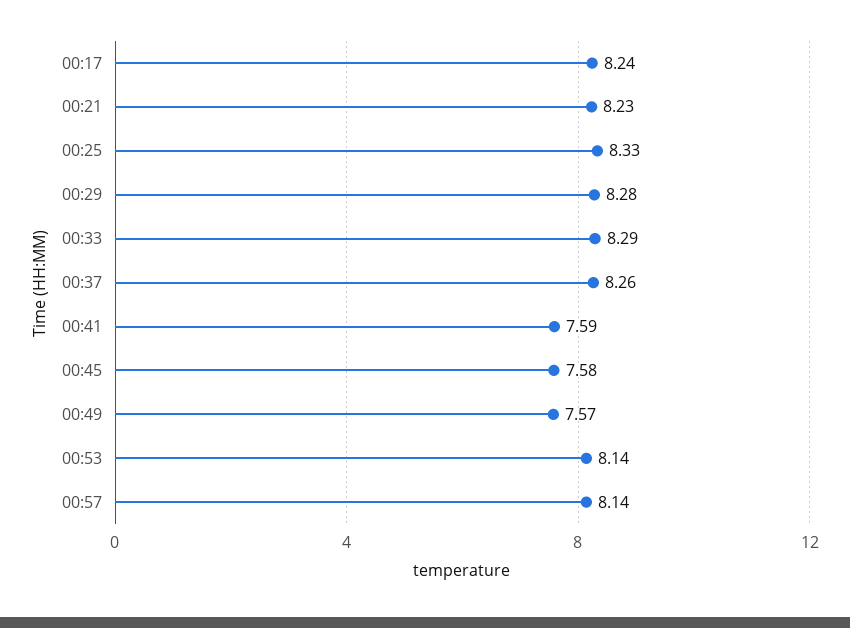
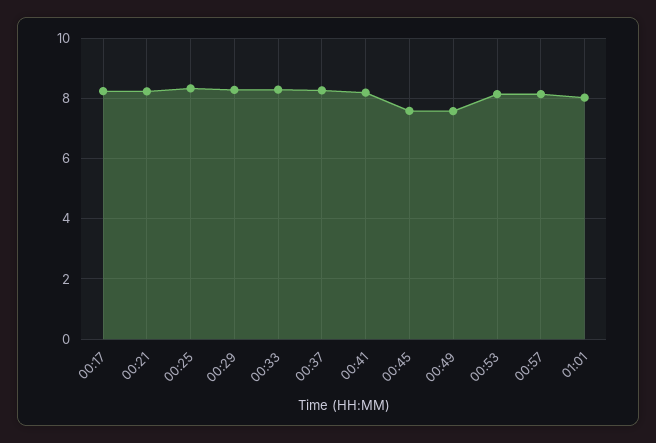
00:41: 7.59 -> 8.2
01:01: none -> 8

